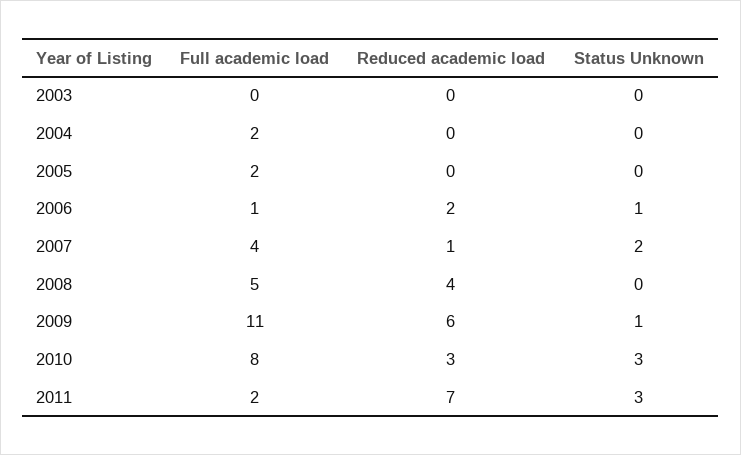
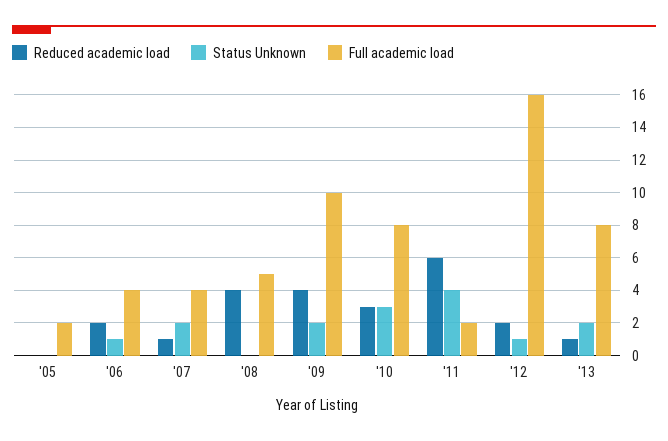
Full academic load, 2003: 0 -> none
Reduced academic load, 2003: 0 -> none
Status Unknown, 2003: 0 -> none
Full academic load, 2004: 2 -> none
Reduced academic load, 2004: 0 -> none
Status Unknown, 2004: 0 -> none
Full academic load, 2006: 1 -> 4
Full academic load, 2009: 11 -> 10
Reduced academic load, 2009: 6 -> 4
Status Unknown, 2009: 1 -> 2
Reduced academic load, 2011: 7 -> 6
Status Unknown, 2011: 3 -> 4
Reduced academic load, '12: none -> 2
Status Unknown, '12: none -> 1
Full academic load, '12: none -> 16
Reduced academic load, '13: none -> 1
Status Unknown, '13: none -> 2
Full academic load, '13: none -> 8

